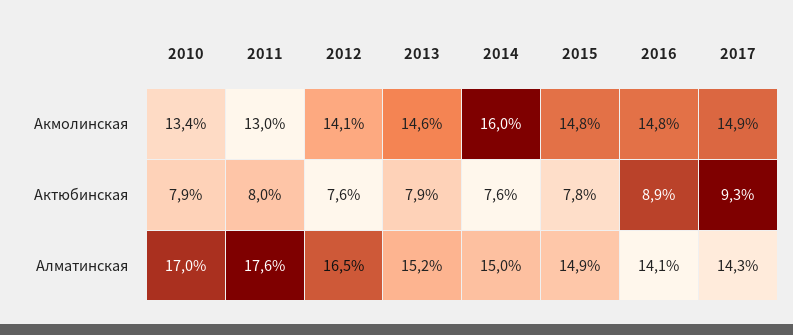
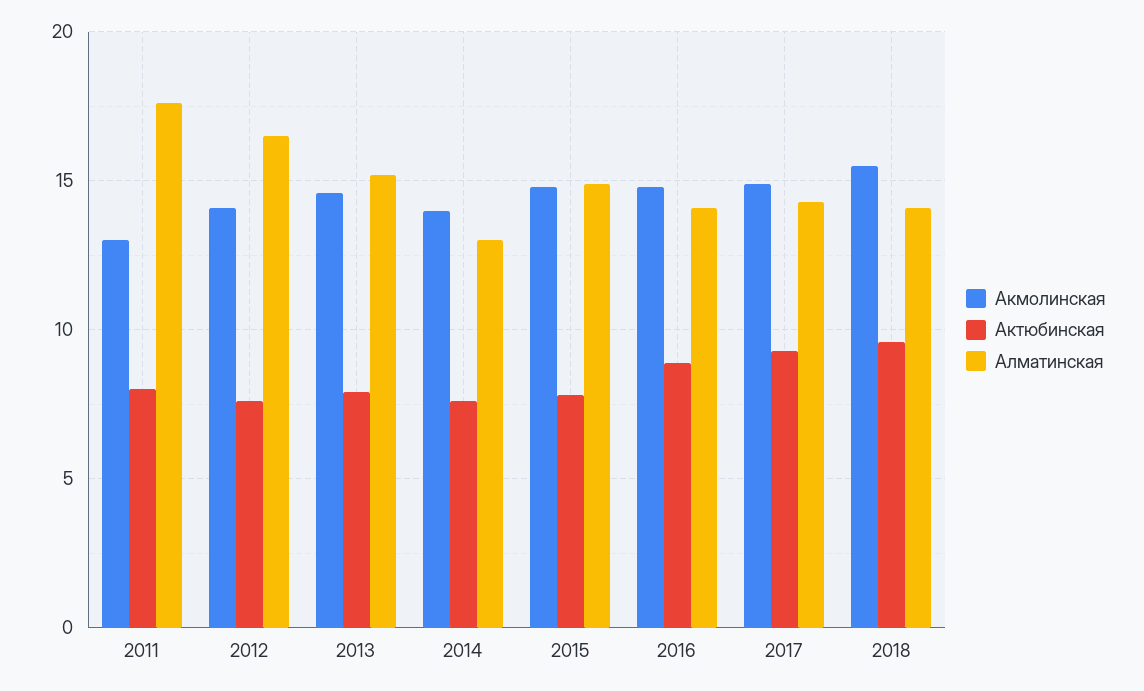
Акмолинская, 2010: 13.4 -> none
Акмолинская, 2014: 16 -> 14
Актюбинская, 2010: 7.9 -> none
Алматинская, 2010: 17 -> none
Алматинская, 2014: 15 -> 13
Акмолинская, 2018: none -> 15.5
Актюбинская, 2018: none -> 9.5
Алматинская, 2018: none -> 14

